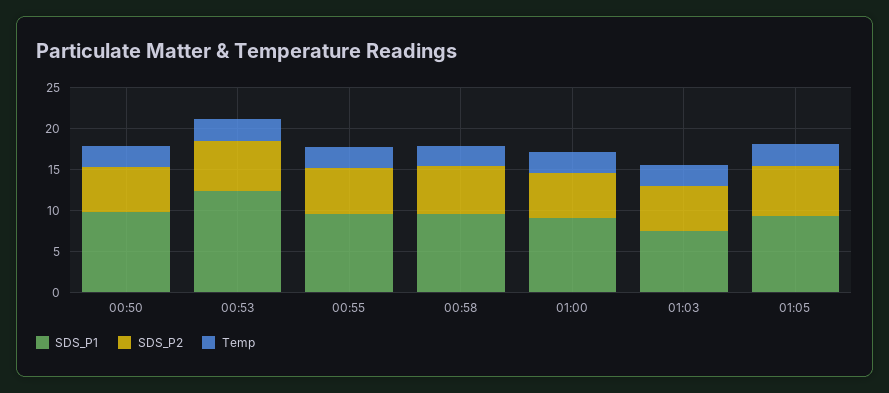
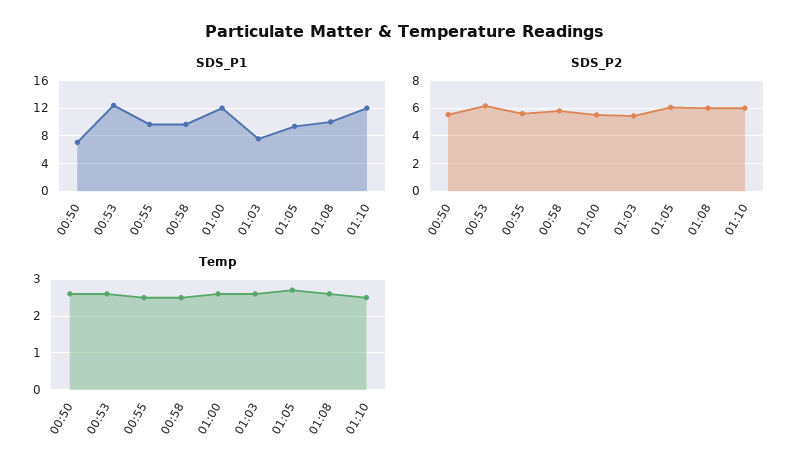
SDS_P1, 00:50: 10 -> 7
SDS_P1, 01:00: 9 -> 12
SDS_P1, 01:08: none -> 10
SDS_P1, 01:10: none -> 12
SDS_P2, 01:08: none -> 6
SDS_P2, 01:10: none -> 6
Temp, 01:08: none -> 2.5
Temp, 01:10: none -> 2.5

